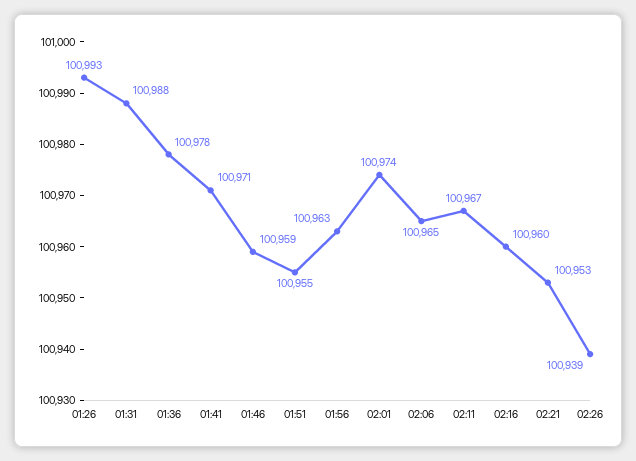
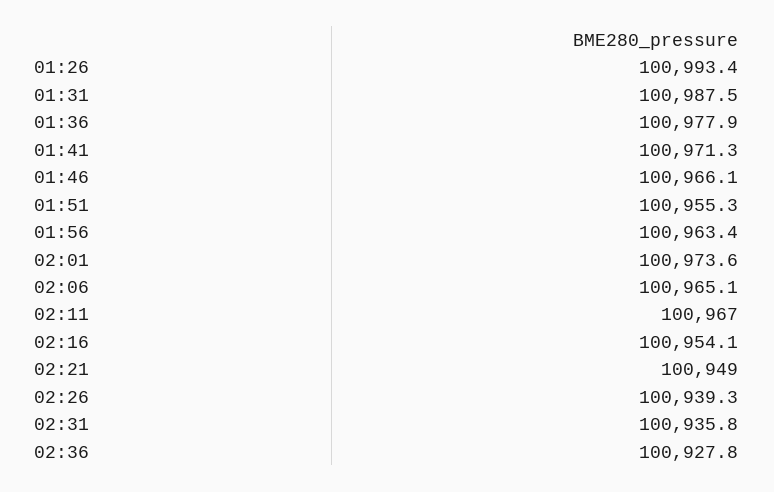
01:46: 100959 -> 100966.1
02:16: 100960 -> 100954.1
02:21: 100953 -> 100949
02:31: none -> 100935.8
02:36: none -> 100927.8

